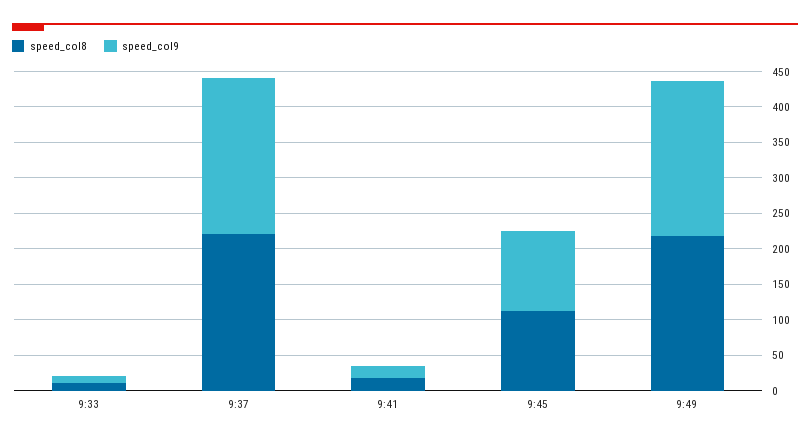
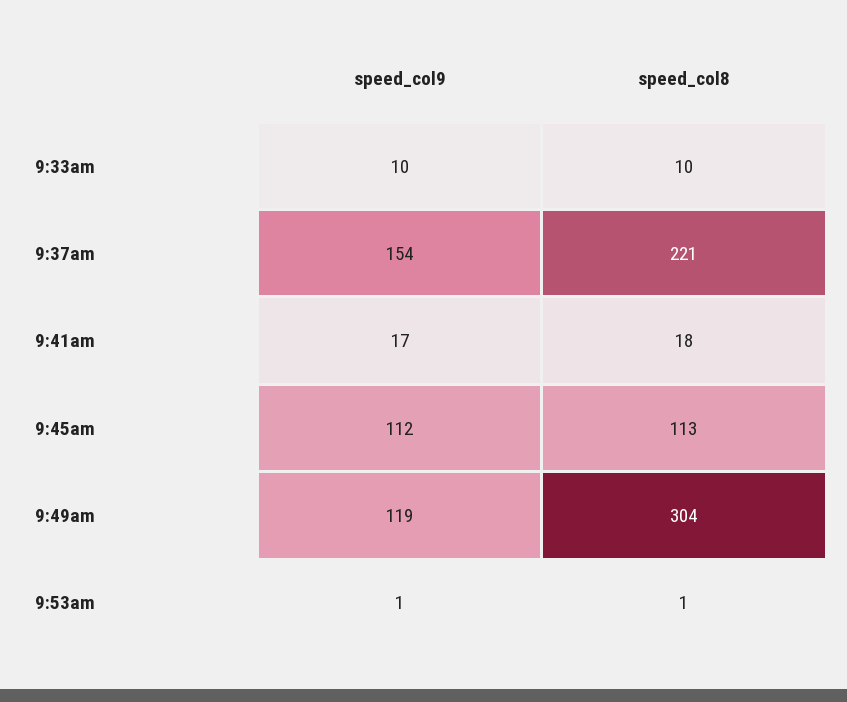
speed_col9, 9:37: 225 -> 154
speed_col8, 9:49: 225 -> 304
speed_col9, 9:49: 225 -> 119
speed_col9, 9:53am: none -> 1
speed_col8, 9:53am: none -> 1

